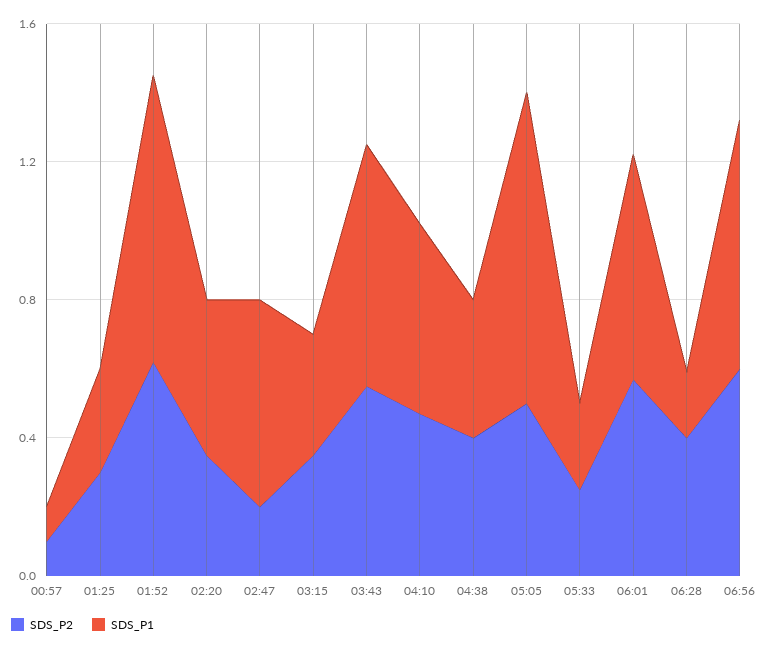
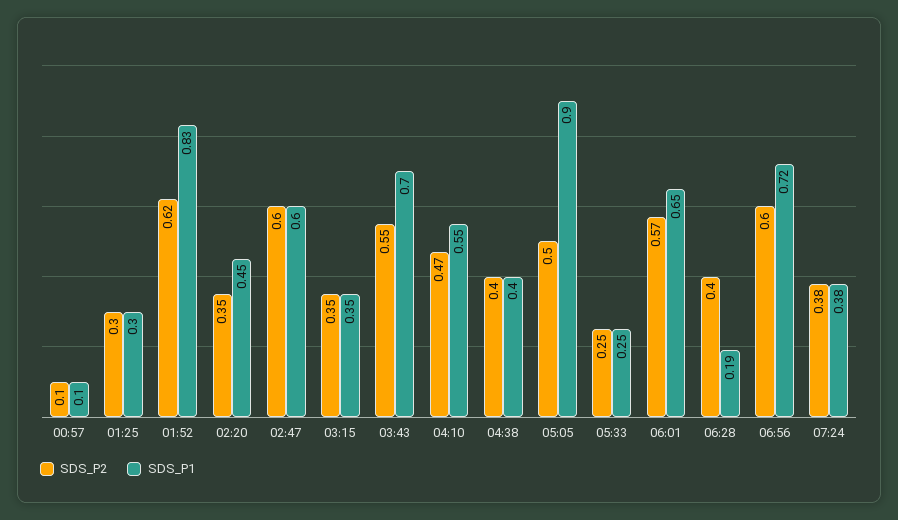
SDS_P2, 02:47: 0.2 -> 0.6
SDS_P2, 07:24: none -> 0.38
SDS_P1, 07:24: none -> 0.38

